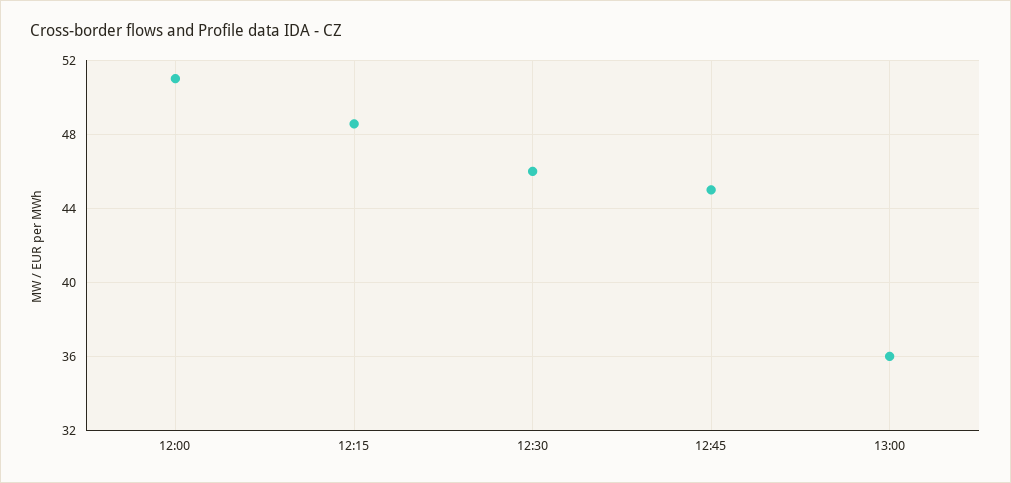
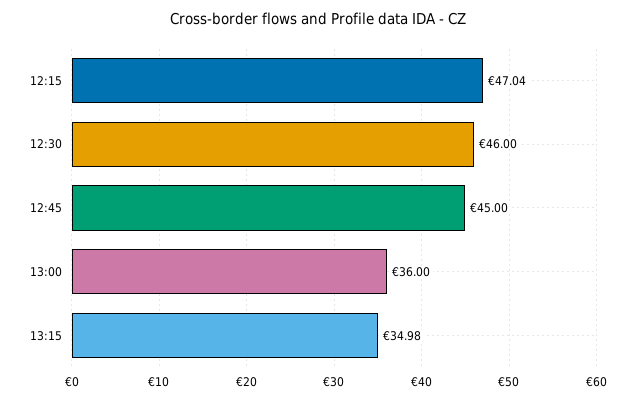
12:00: 51 -> none
12:15: 48.5 -> 47.04
13:15: none -> 34.98

